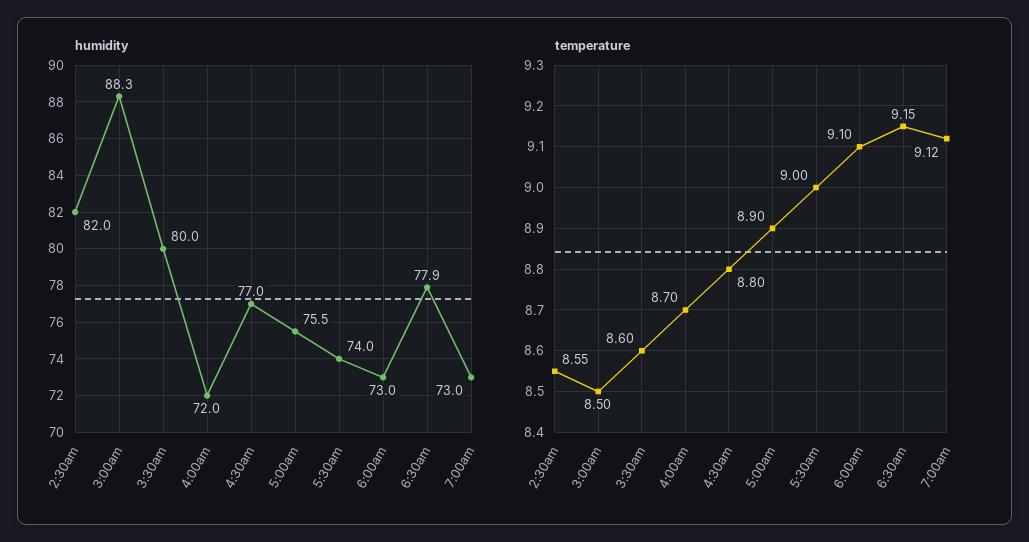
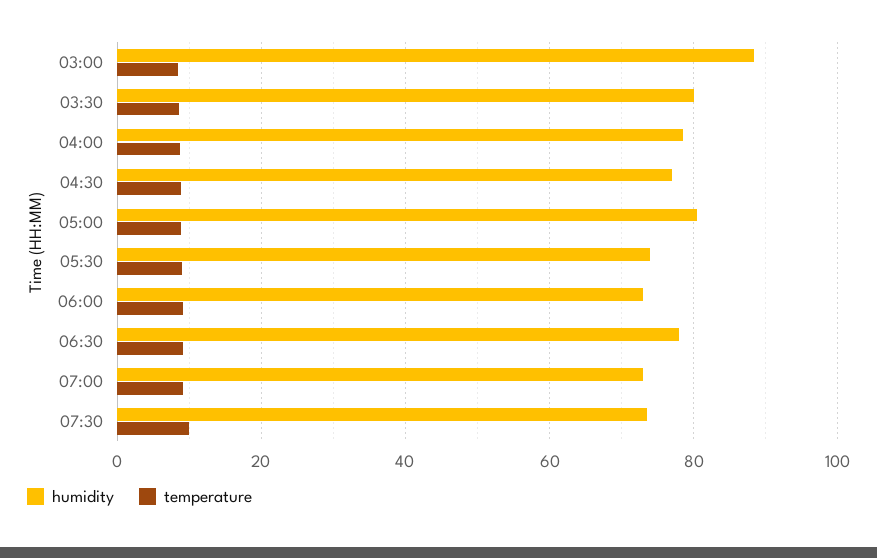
humidity, 2:30am: 82 -> none
humidity, 4:00am: 72 -> 78
humidity, 5:00am: 75.5 -> 80
temperature, 2:30am: 8.55 -> none
humidity, 07:30: none -> 74
temperature, 07:30: none -> 10

